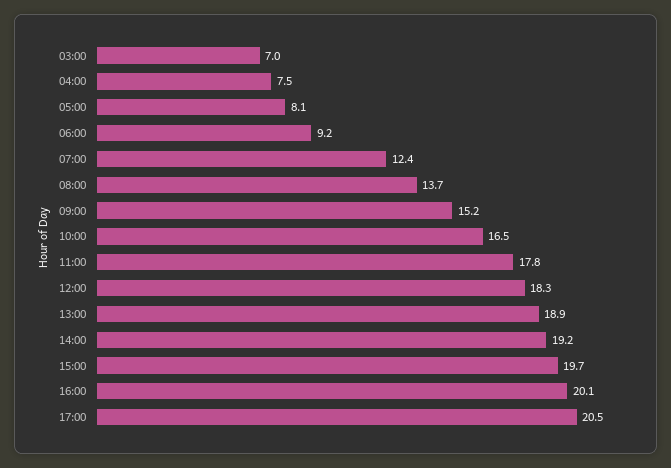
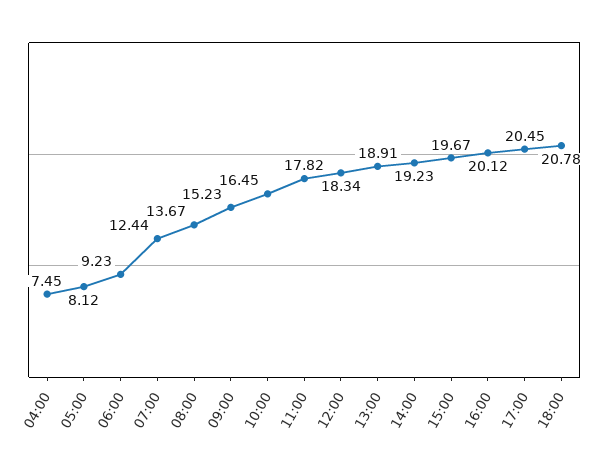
03:00: 7 -> none
18:00: none -> 20.78

